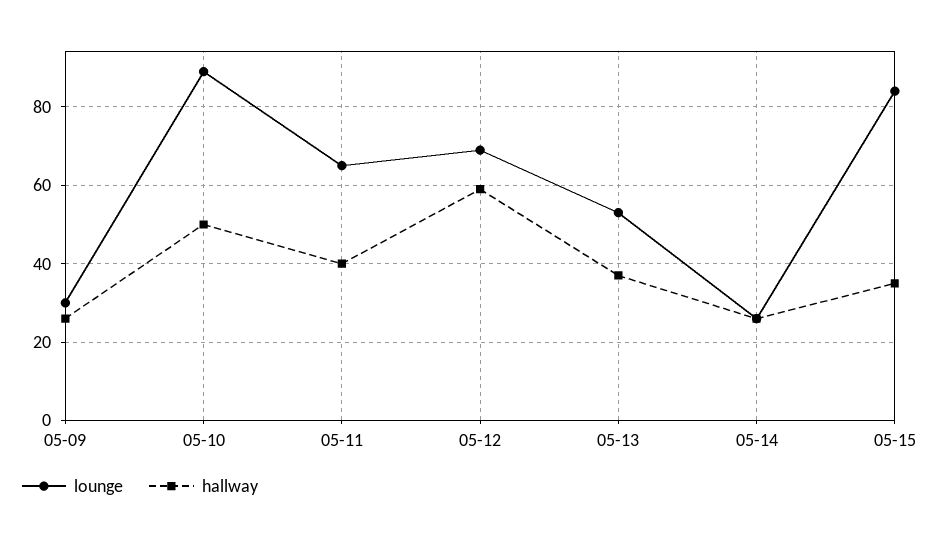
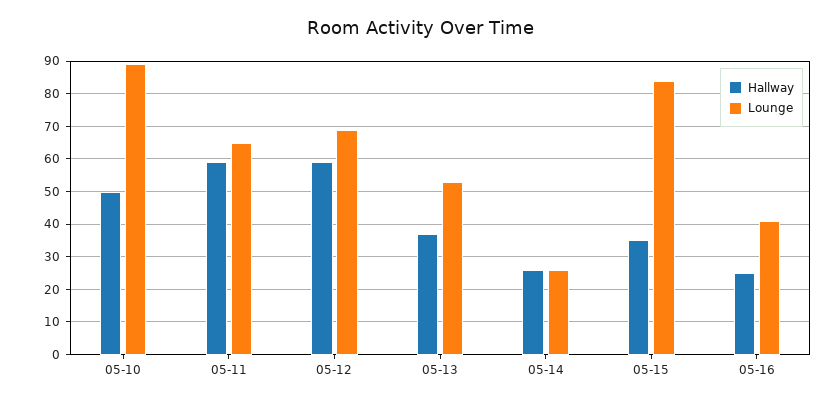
lounge, 05-09: 30 -> none
hallway, 05-09: 25 -> none
hallway, 05-11: 40 -> 60
hallway, 05-16: none -> 25
lounge, 05-16: none -> 40

